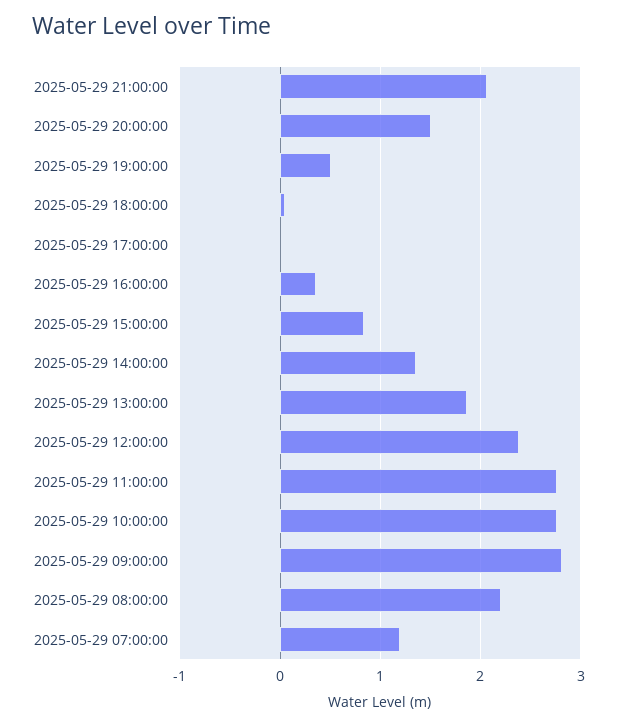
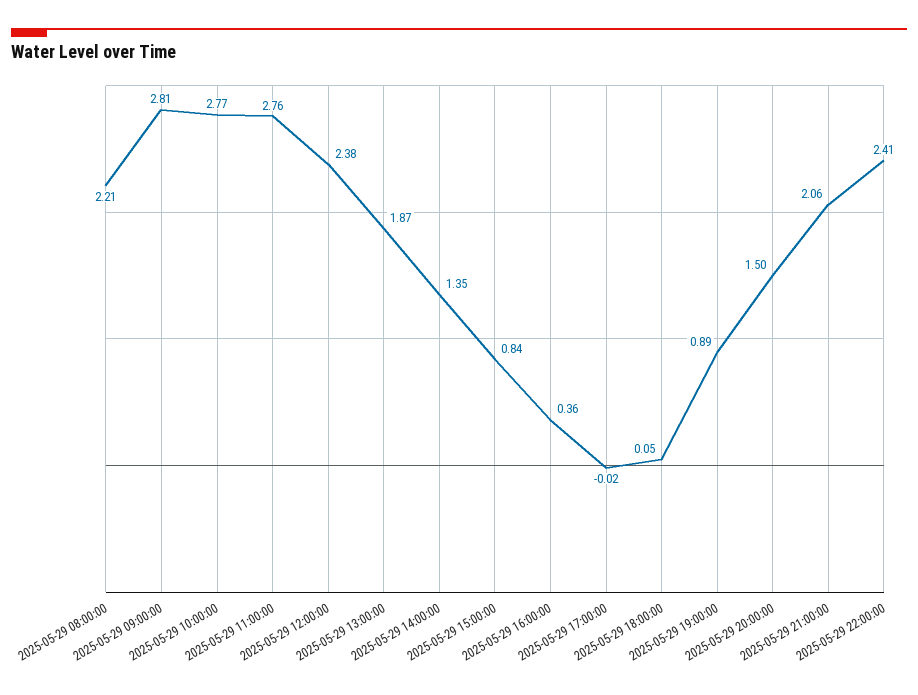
2025-05-29 19:00:00: 0.5 -> 0.89
2025-05-29 07:00:00: 1.2 -> none
2025-05-29 22:00:00: none -> 2.41

